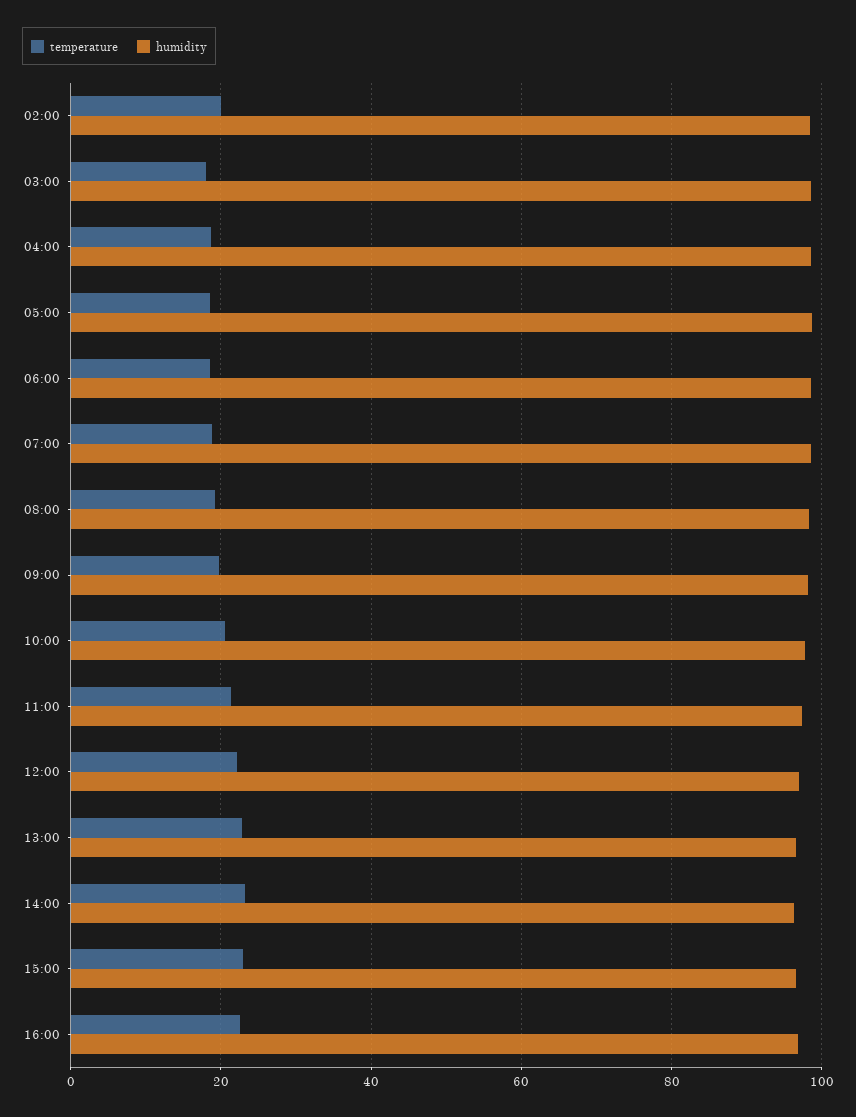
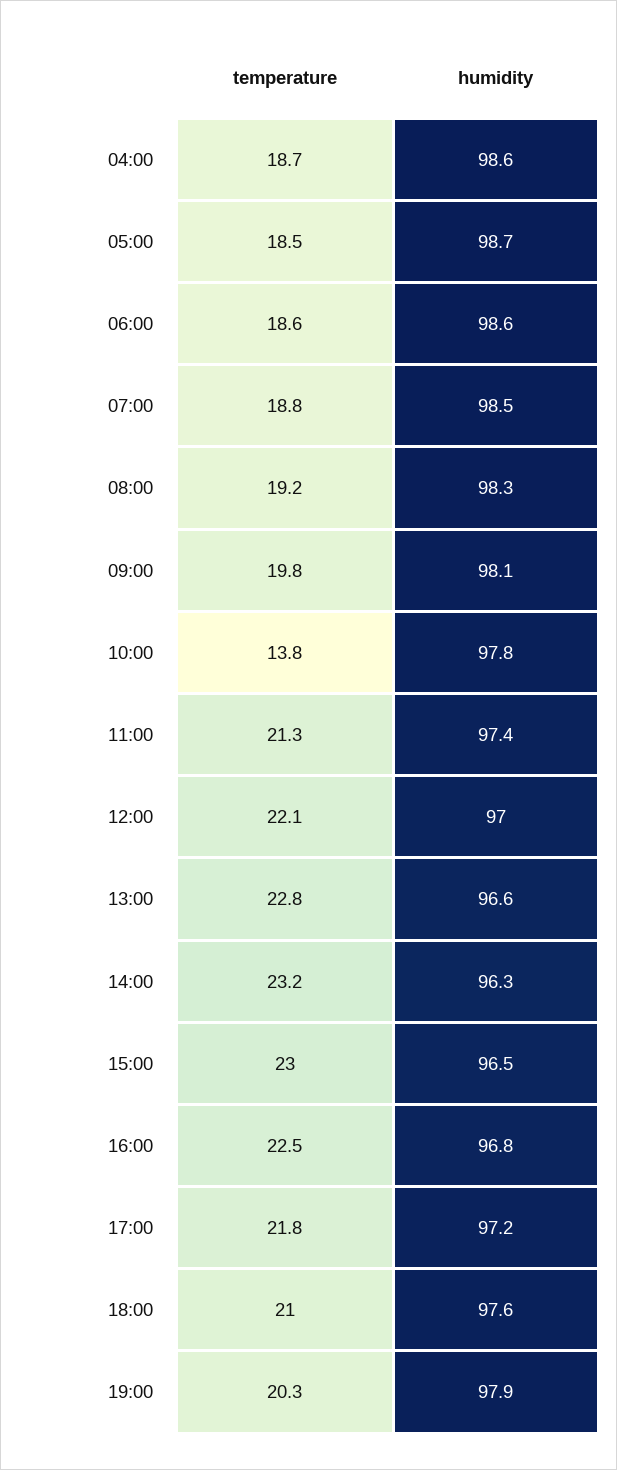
temperature, 02:00: 20 -> none
humidity, 02:00: 98 -> none
temperature, 03:00: 18 -> none
humidity, 03:00: 98 -> none
temperature, 10:00: 20 -> 13.8
temperature, 17:00: none -> 21.8
humidity, 17:00: none -> 97.2
temperature, 18:00: none -> 21
humidity, 18:00: none -> 97.6
temperature, 19:00: none -> 20.3
humidity, 19:00: none -> 97.9

